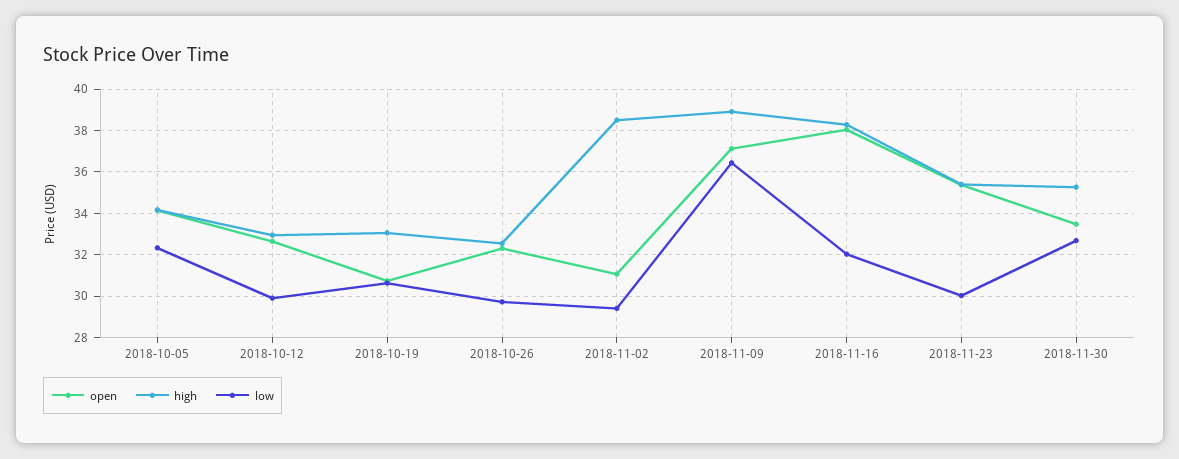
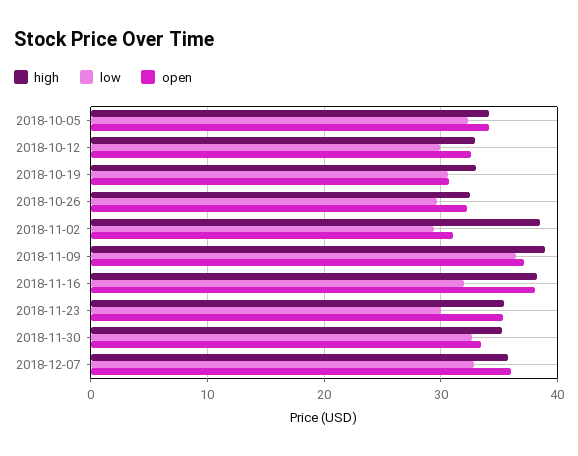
high, 2018-12-07: none -> 36
low, 2018-12-07: none -> 33
open, 2018-12-07: none -> 36

